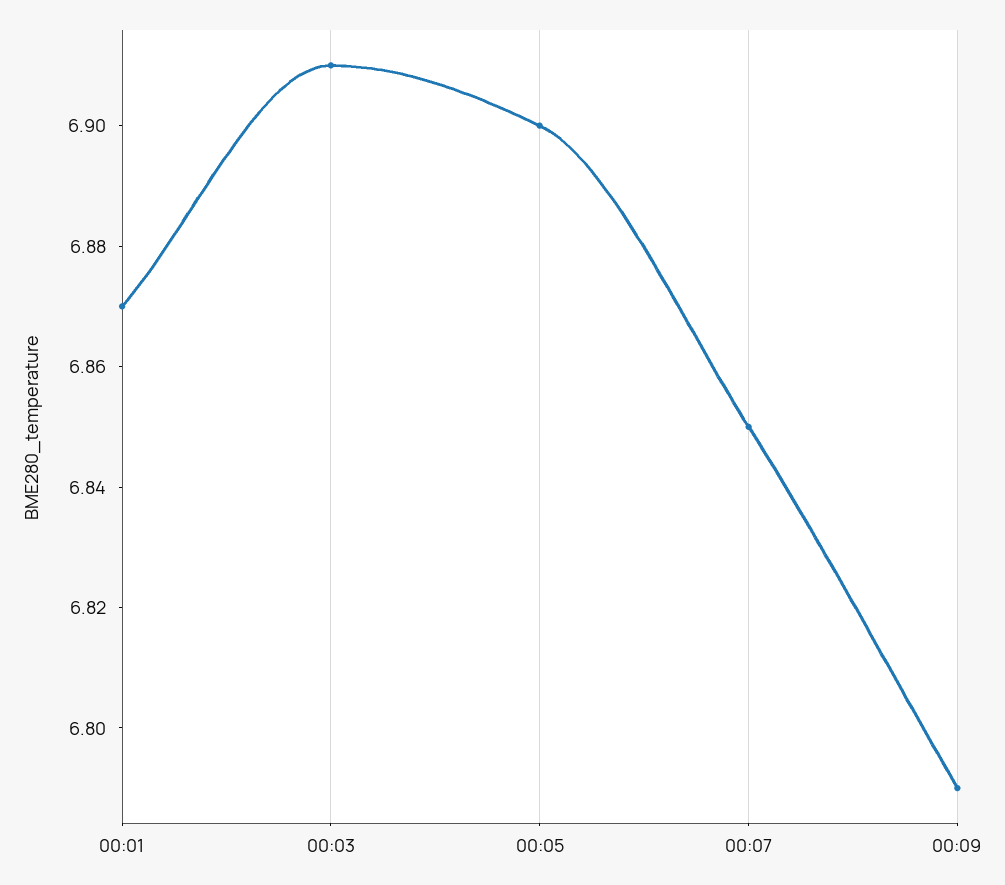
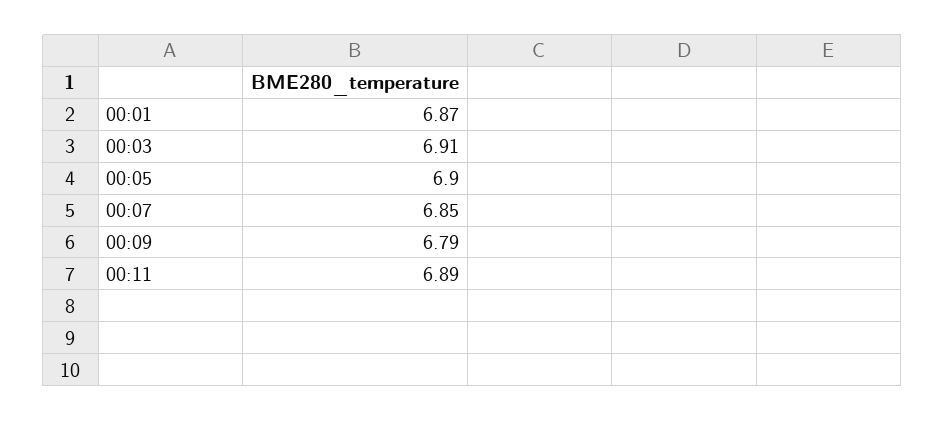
00:11: none -> 6.89

